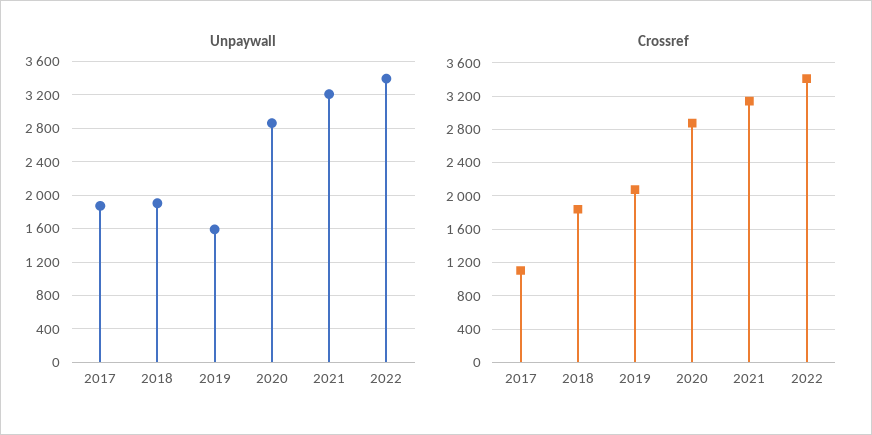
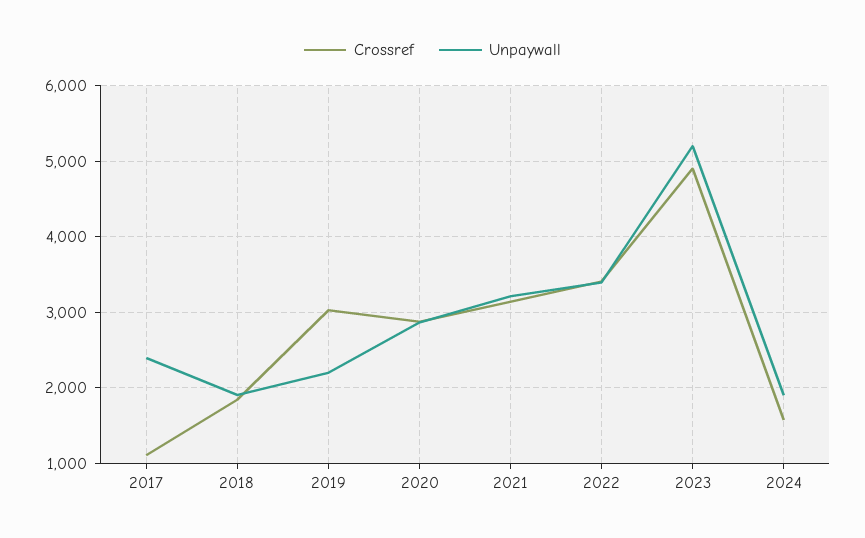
Unpaywall, 2017: 1900 -> 2400
Unpaywall, 2019: 1600 -> 2200
Crossref, 2019: 2100 -> 3000
Crossref, 2023: none -> 4900
Unpaywall, 2023: none -> 5200
Crossref, 2024: none -> 1600
Unpaywall, 2024: none -> 1900

